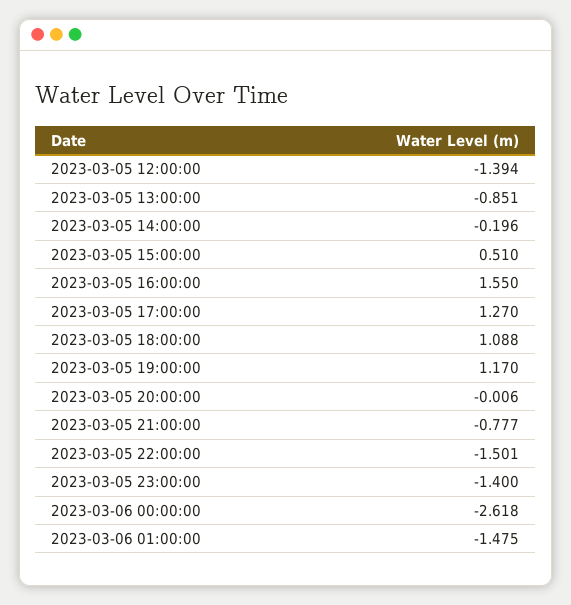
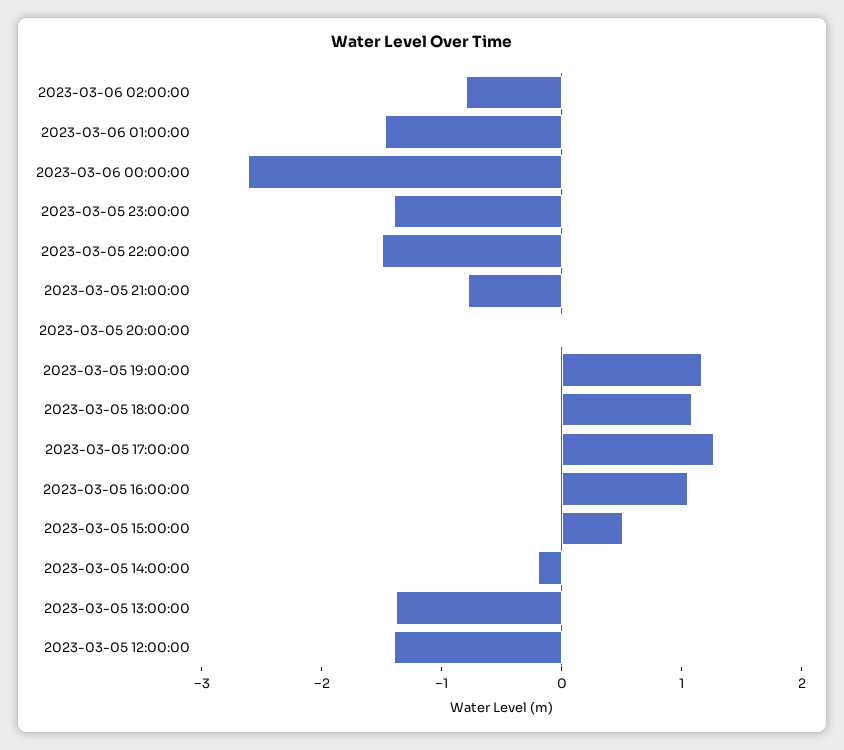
2023-03-05 13:00:00: -0.851 -> -1.4
2023-03-05 16:00:00: 1.55 -> 1
2023-03-06 02:00:00: none -> -0.8

